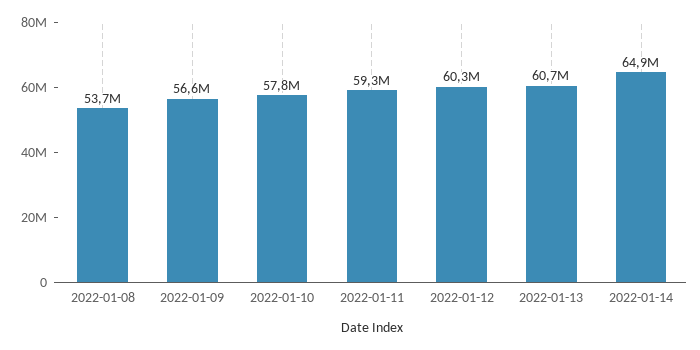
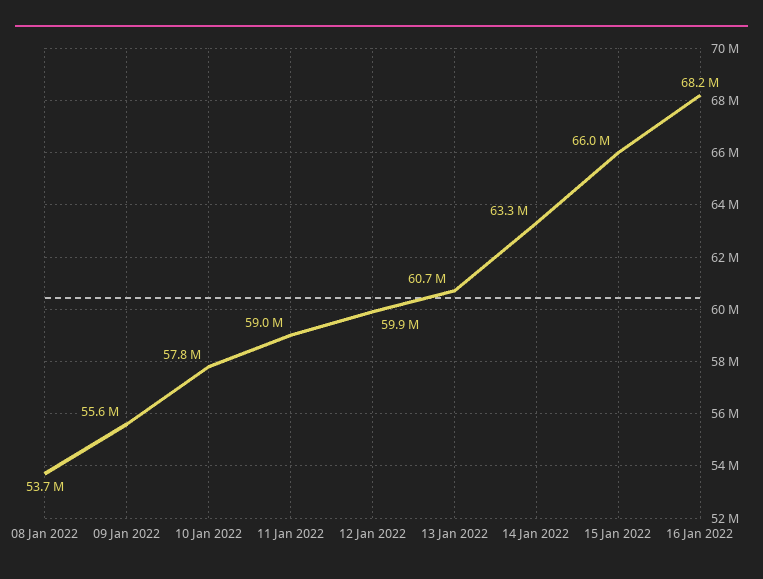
2022-01-09: 56600000 -> 55600000
2022-01-11: 59300000 -> 59000000
2022-01-12: 60300000 -> 59900000
2022-01-14: 64900000 -> 63300000
15 Jan 2022: none -> 66000000
16 Jan 2022: none -> 68200000

